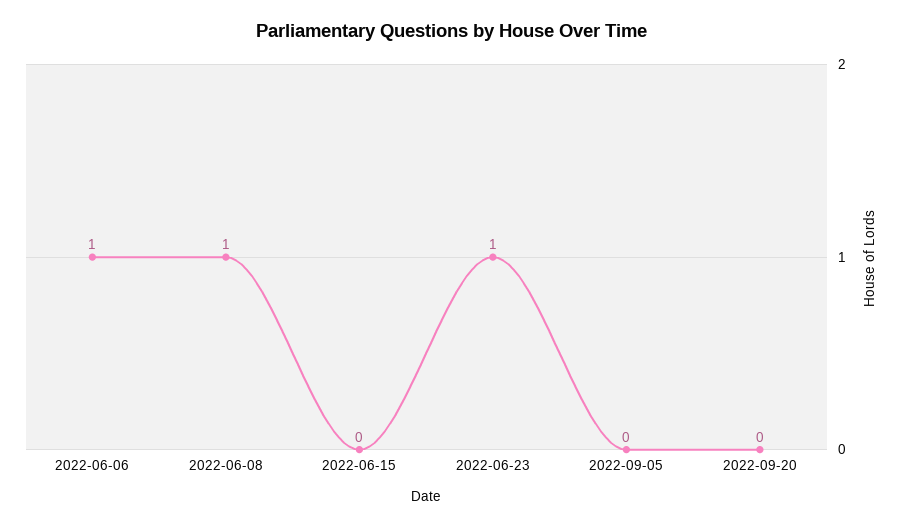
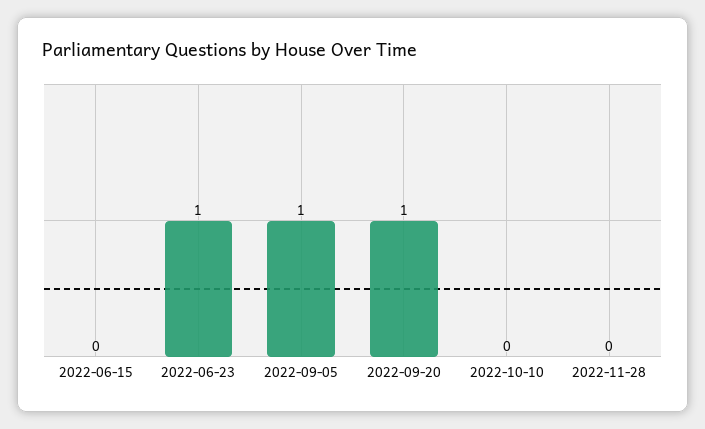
2022-06-06: 1 -> none
2022-06-08: 1 -> none
2022-09-05: 0 -> 1
2022-09-20: 0 -> 1
2022-10-10: none -> 0
2022-11-28: none -> 0

